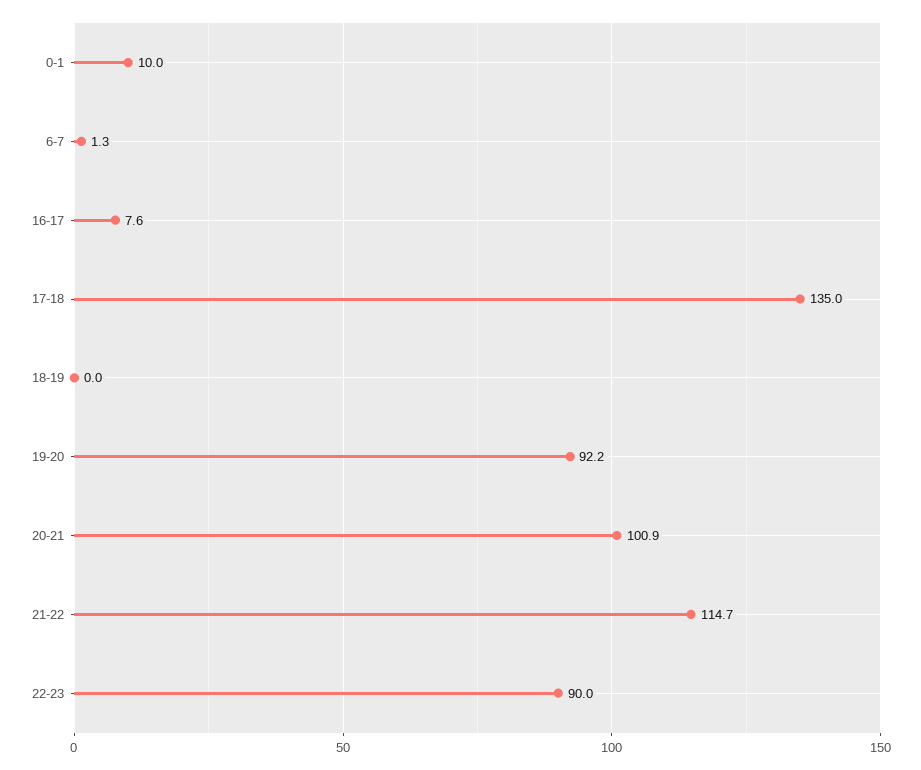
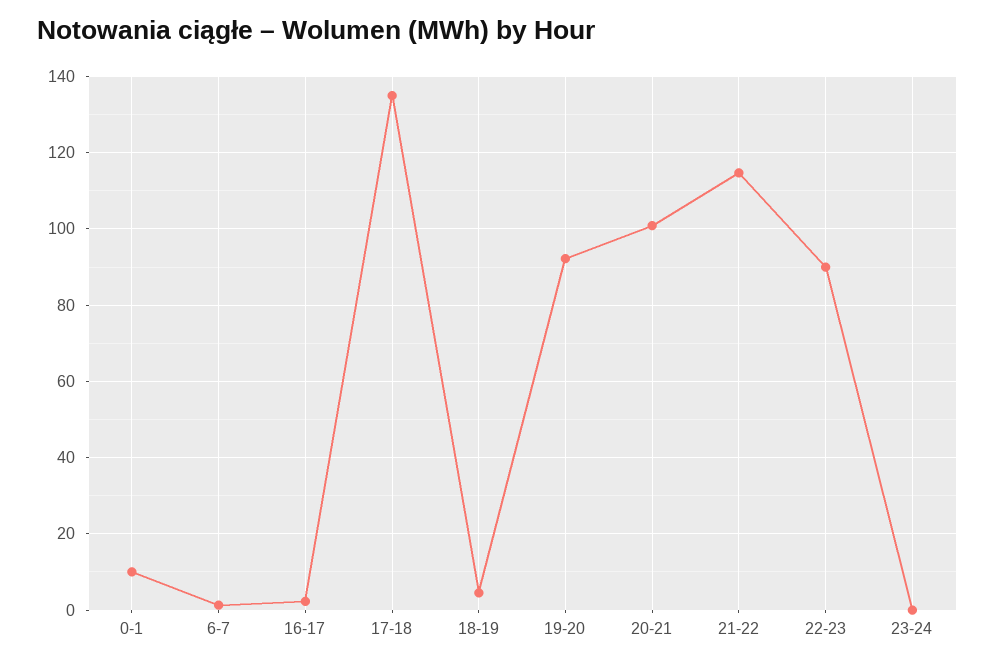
16-17: 7.6 -> 2
18-19: 0 -> 4
23-24: none -> 0

